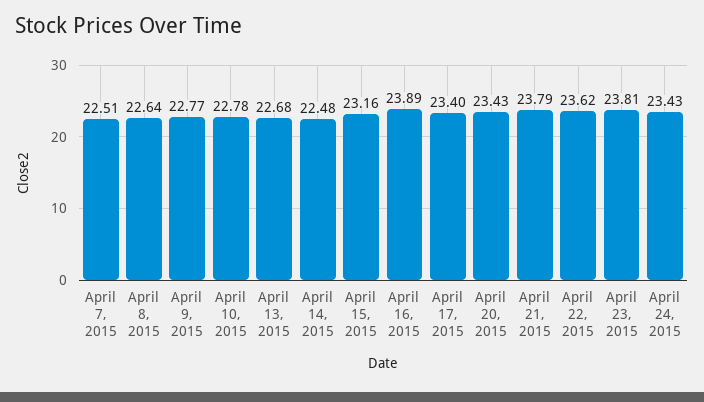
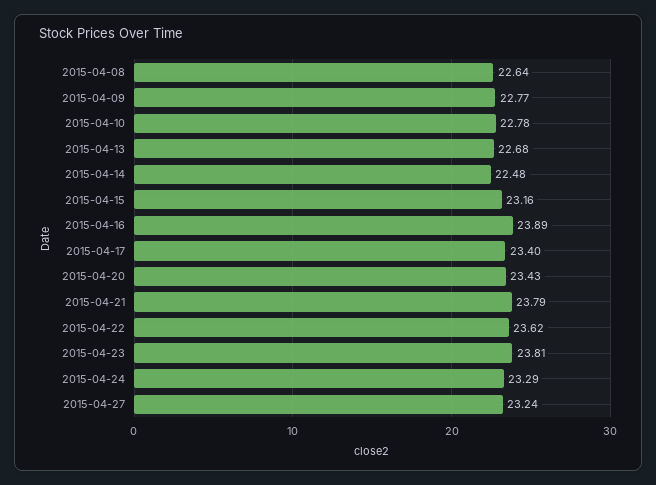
April 7, 2015: 22.51 -> none
April 24, 2015: 23.43 -> 23.29
2015-04-27: none -> 23.24

